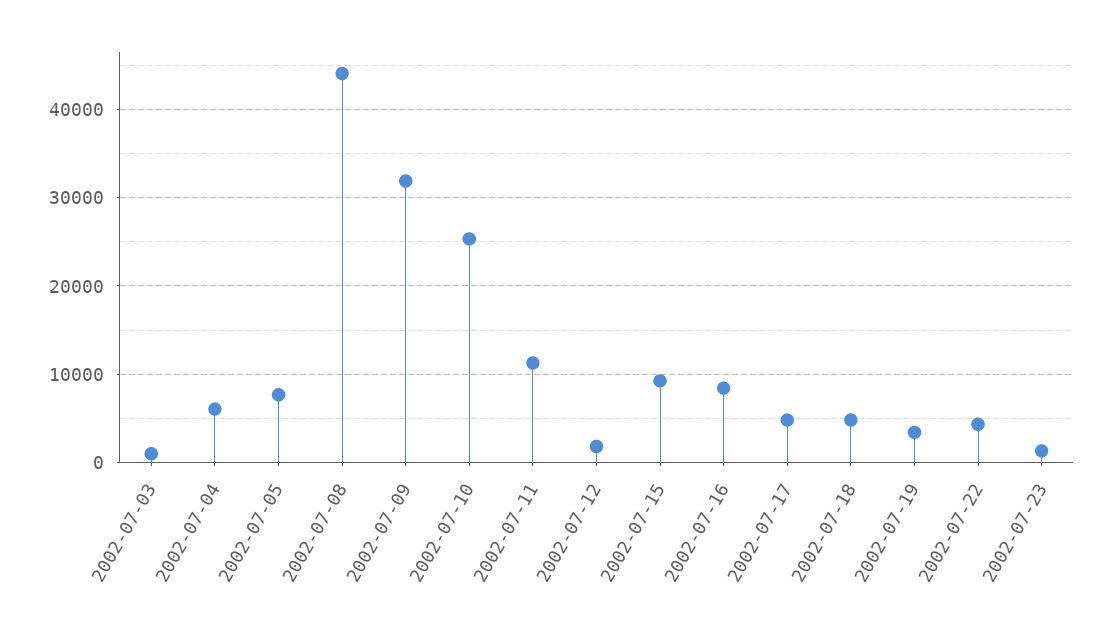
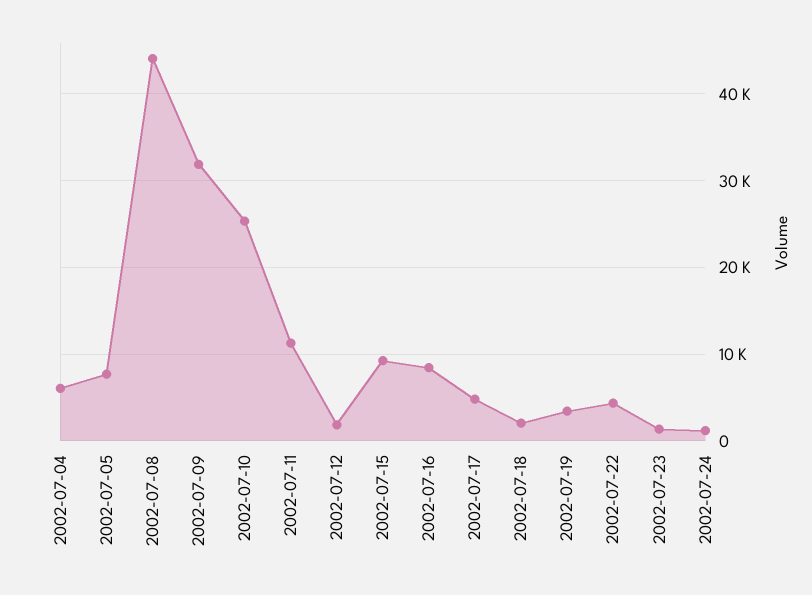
2002-07-03: 1000 -> none
2002-07-18: 5000 -> 2000
2002-07-24: none -> 1000

